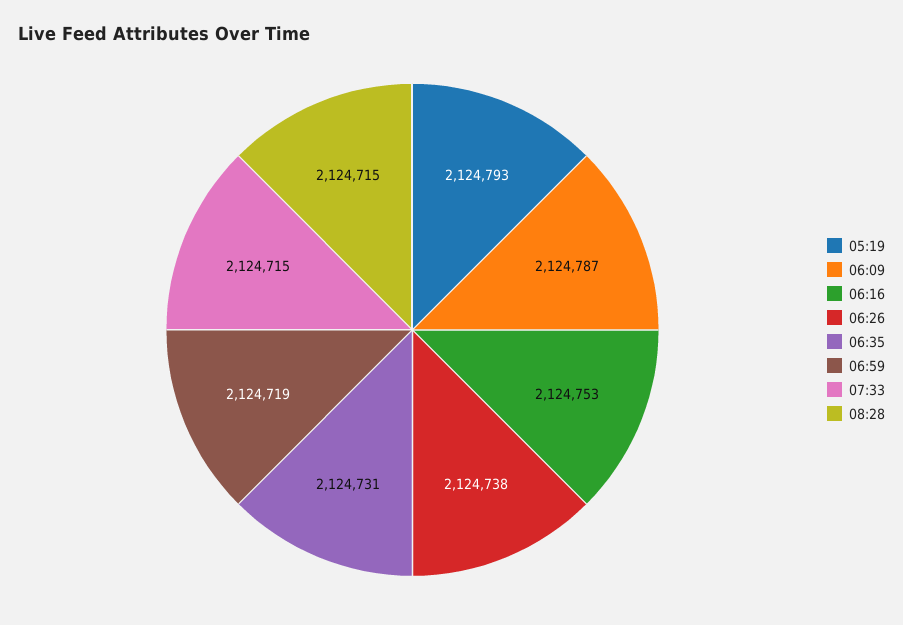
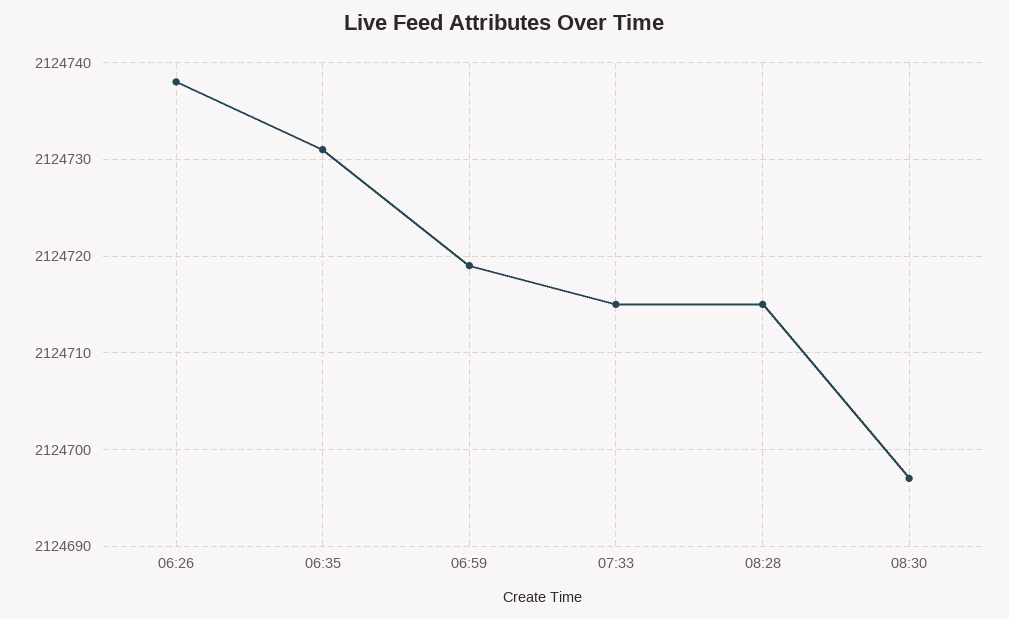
05:19: 2124793 -> none
06:09: 2124787 -> none
06:16: 2124753 -> none
08:30: none -> 2124697

